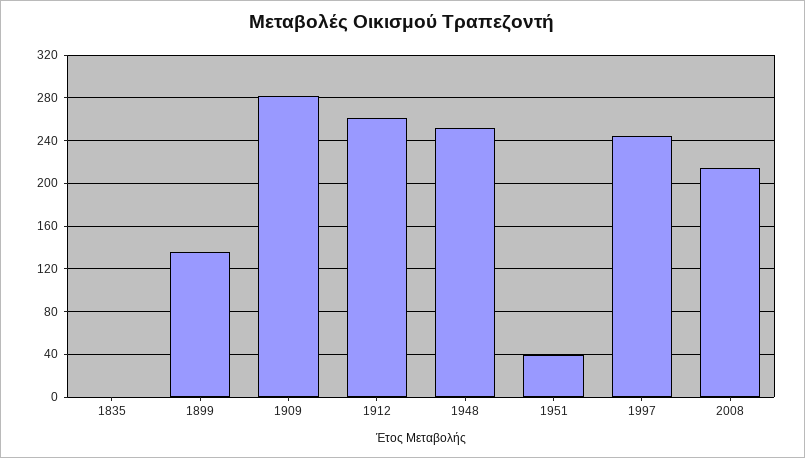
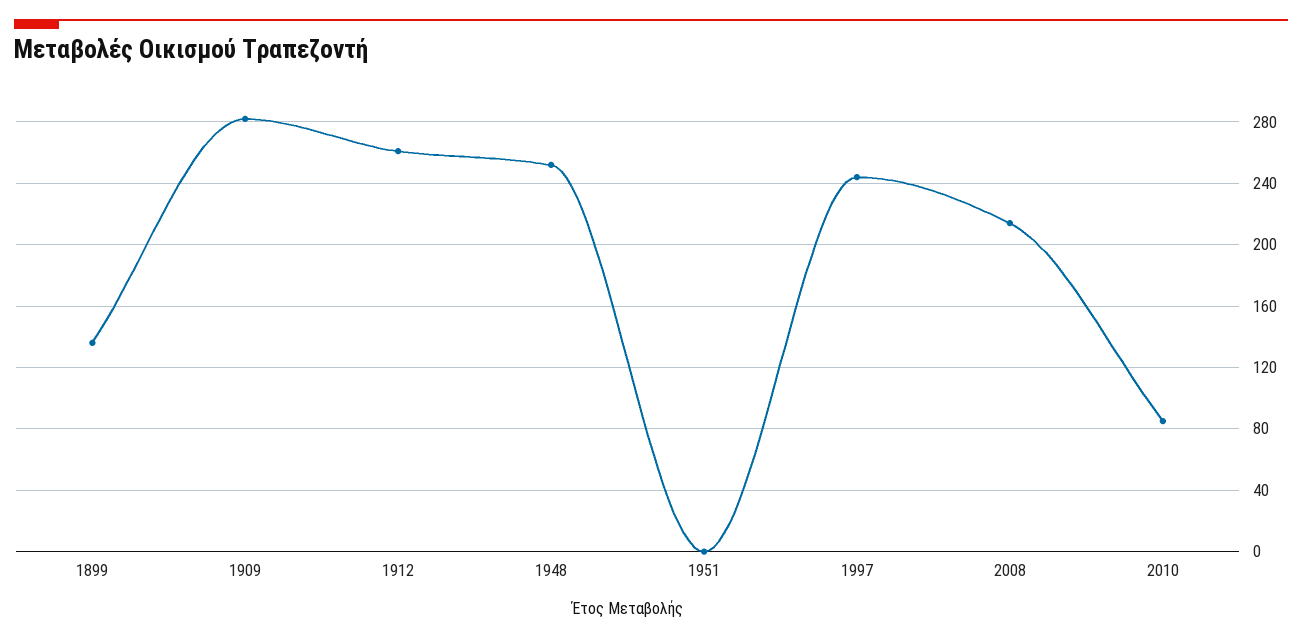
1835: 0 -> none
1951: 40 -> 0
2010: none -> 85

